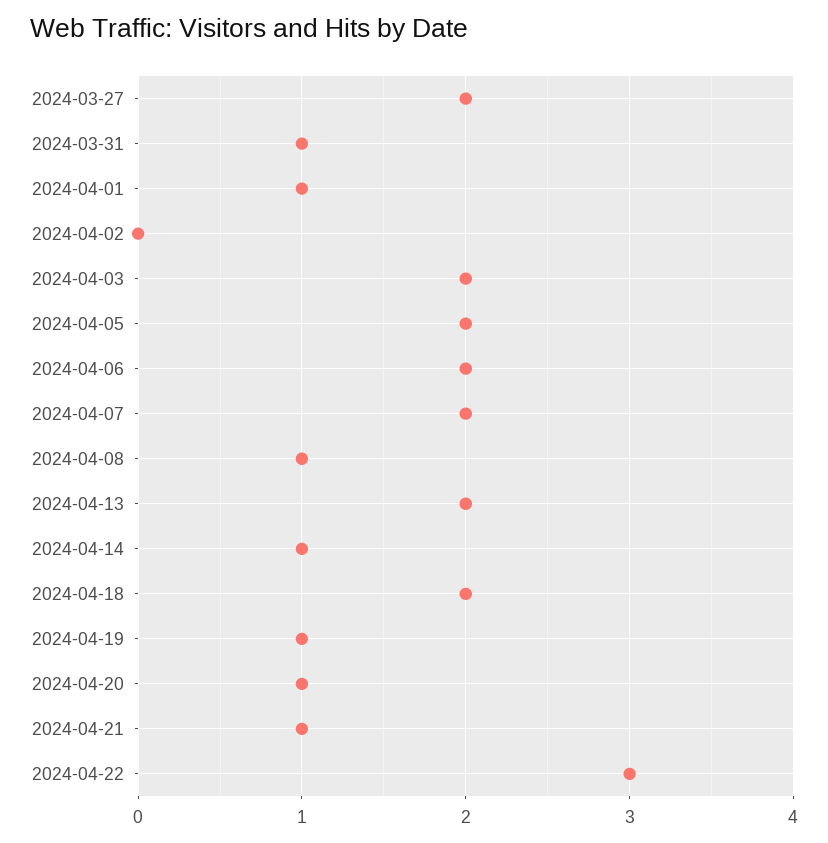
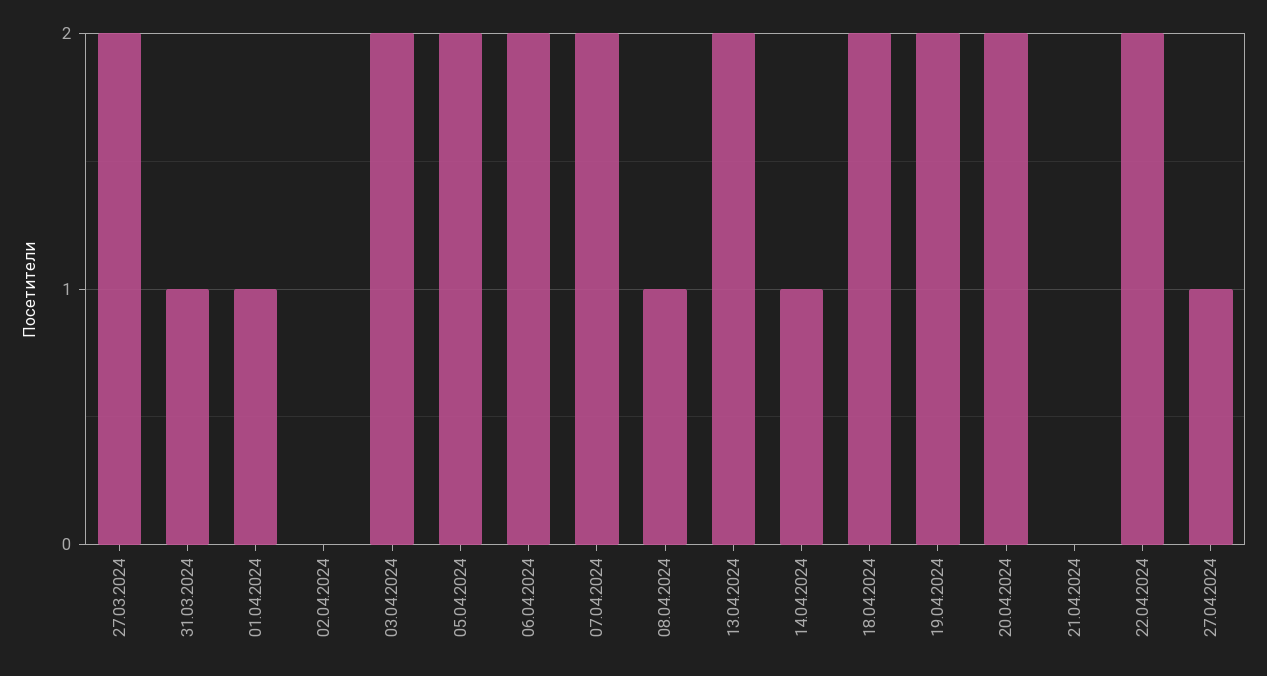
2024-04-19: 1 -> 2
2024-04-20: 1 -> 2
2024-04-21: 1 -> 0
2024-04-22: 3 -> 2
27.04.2024: none -> 1

